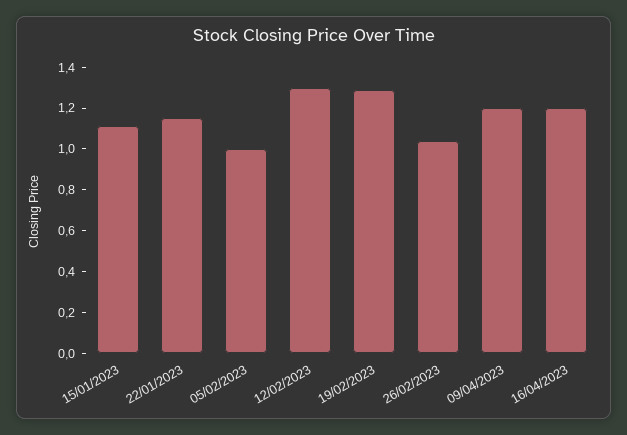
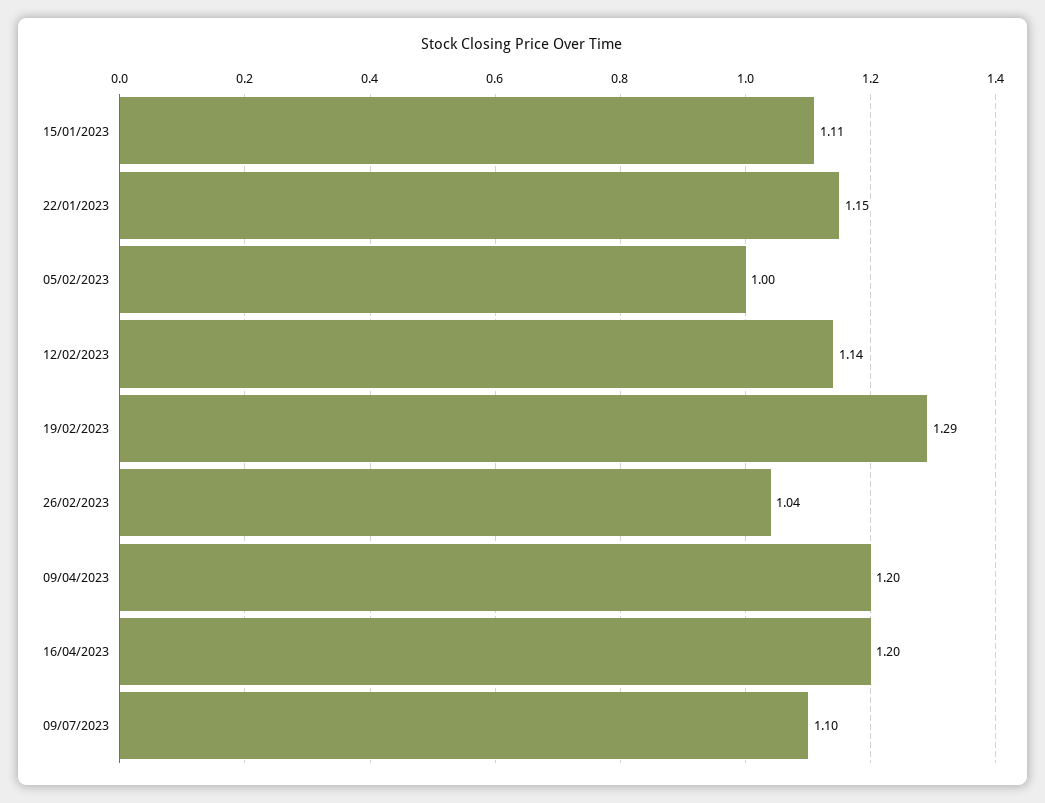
12/02/2023: 1.3 -> 1.14
09/07/2023: none -> 1.1

